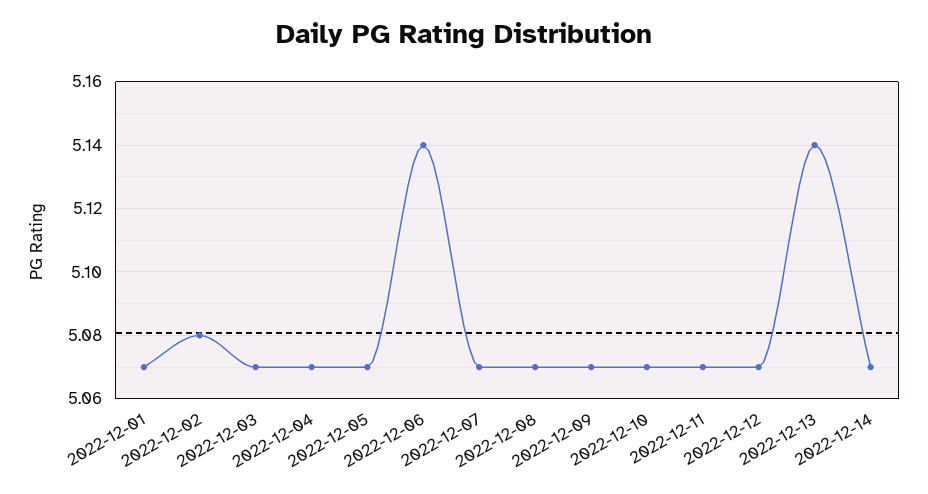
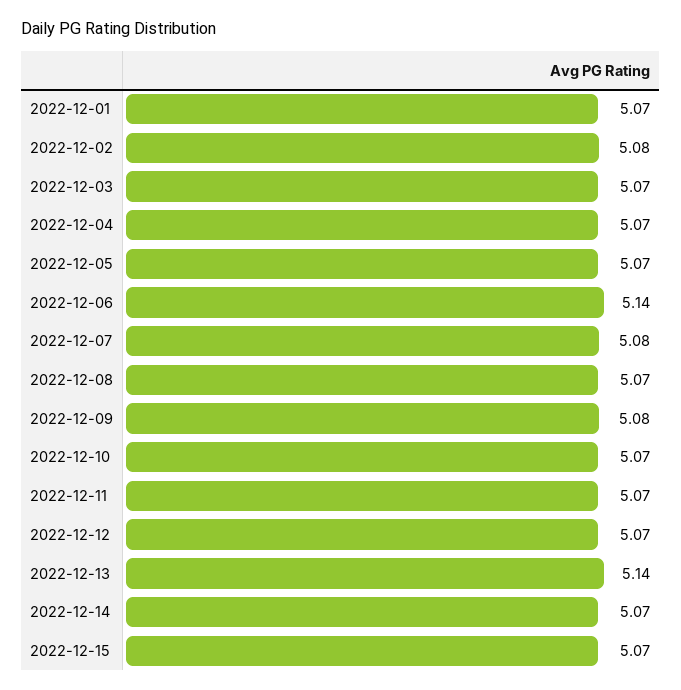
2022-12-07: 5.07 -> 5.08
2022-12-09: 5.07 -> 5.08
2022-12-15: none -> 5.07

